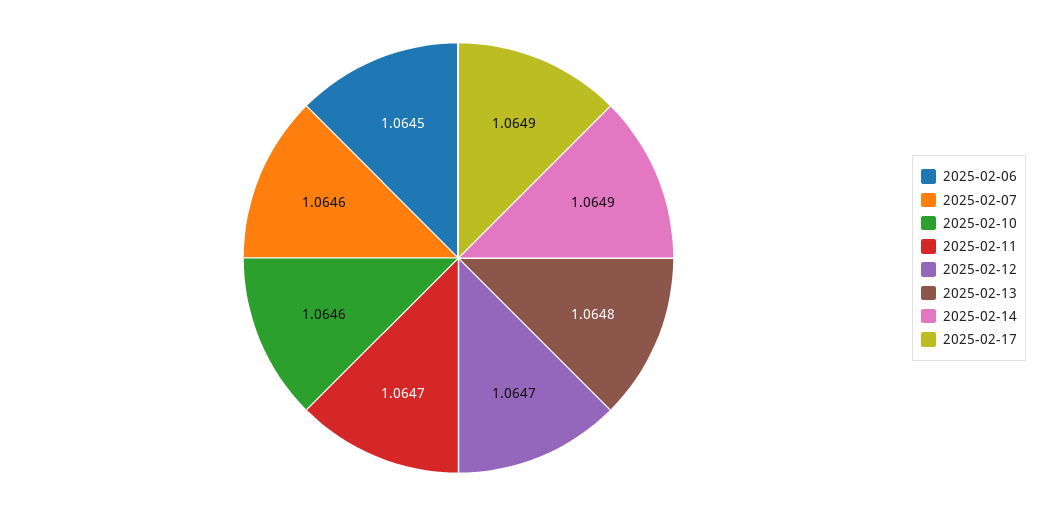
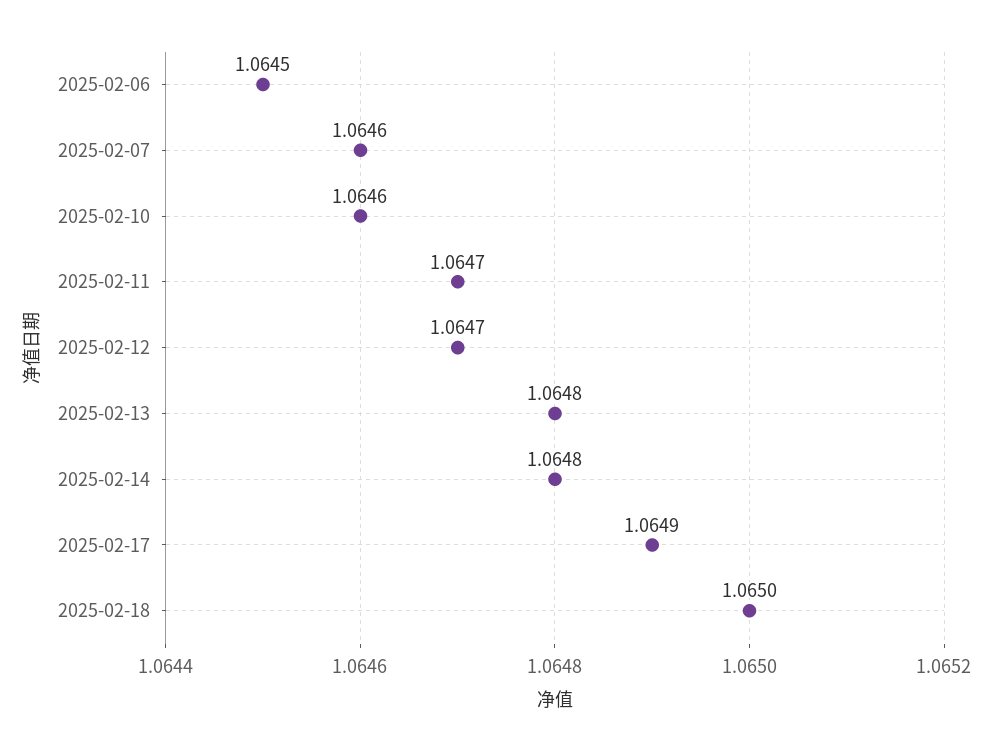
2025-02-14: 1.0649 -> 1.0648
2025-02-18: none -> 1.065

